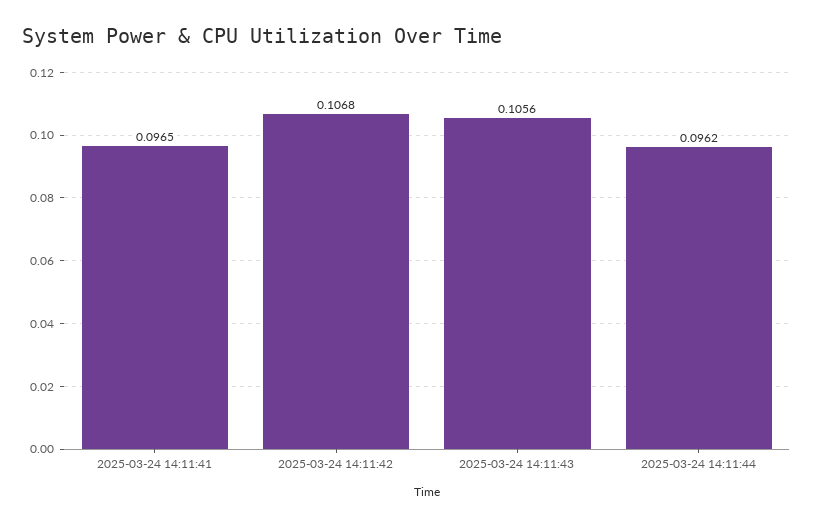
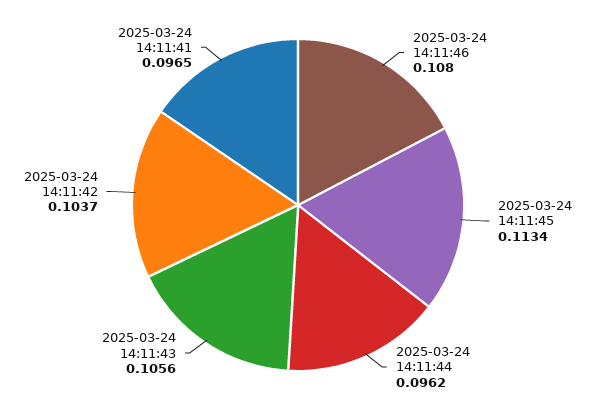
2025-03-24 14:11:42: 0.1068 -> 0.1037
2025-03-24 14:11:46: none -> 0.108
2025-03-24 14:11:45: none -> 0.1134

